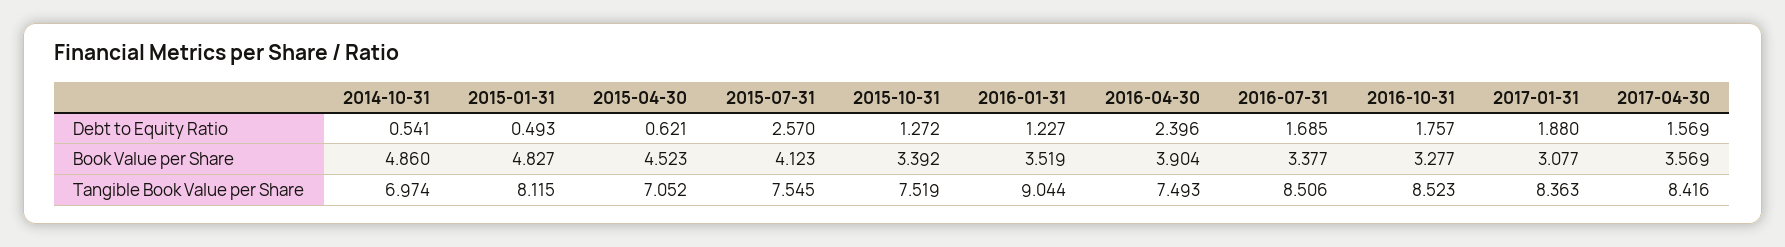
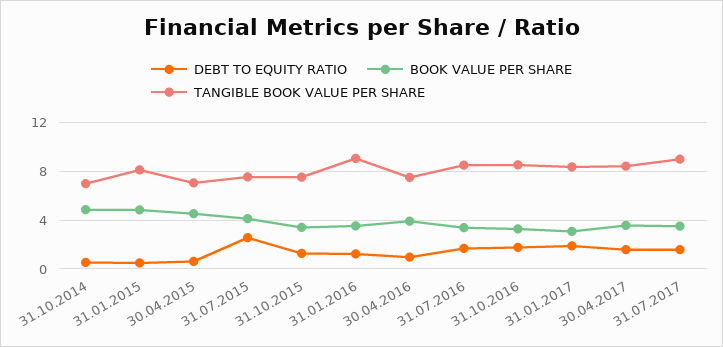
Debt to Equity Ratio, 2016-04-30: 2.396 -> 1
Debt to Equity Ratio, 31.07.2017: none -> 1.5
Book Value per Share, 31.07.2017: none -> 3.5
Tangible Book Value per Share, 31.07.2017: none -> 9

